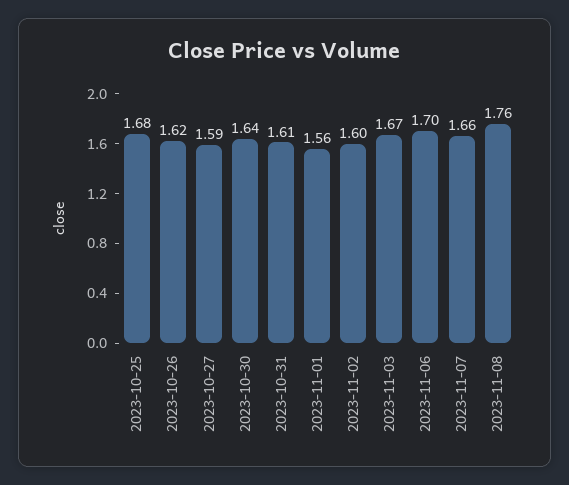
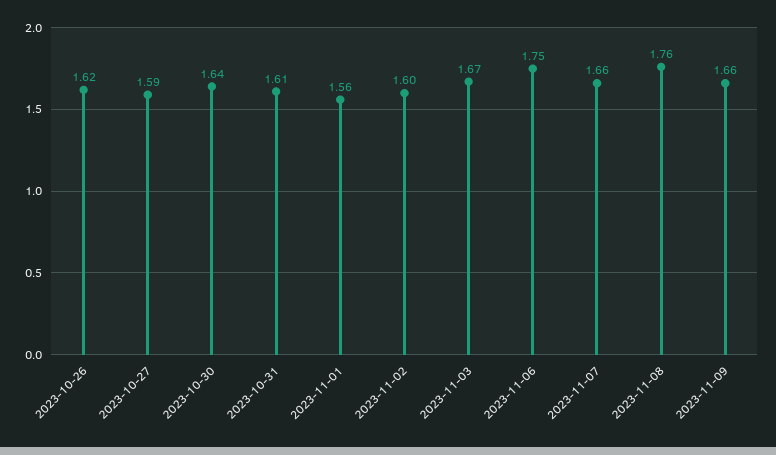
2023-10-25: 1.68 -> none
2023-11-06: 1.7 -> 1.75
2023-11-09: none -> 1.66

